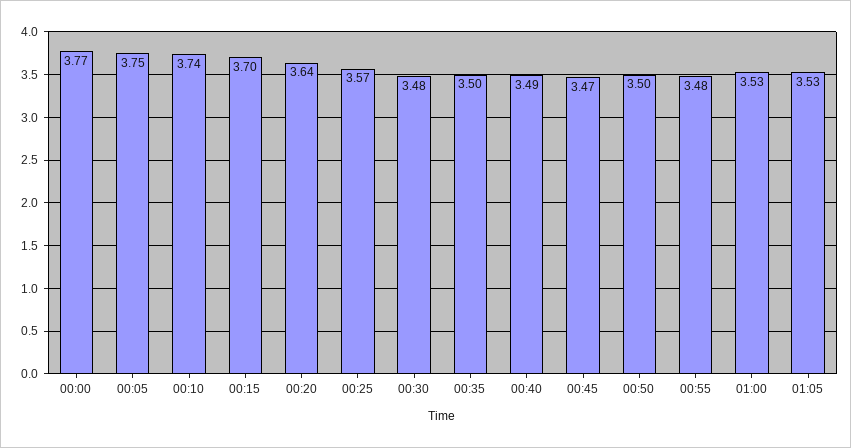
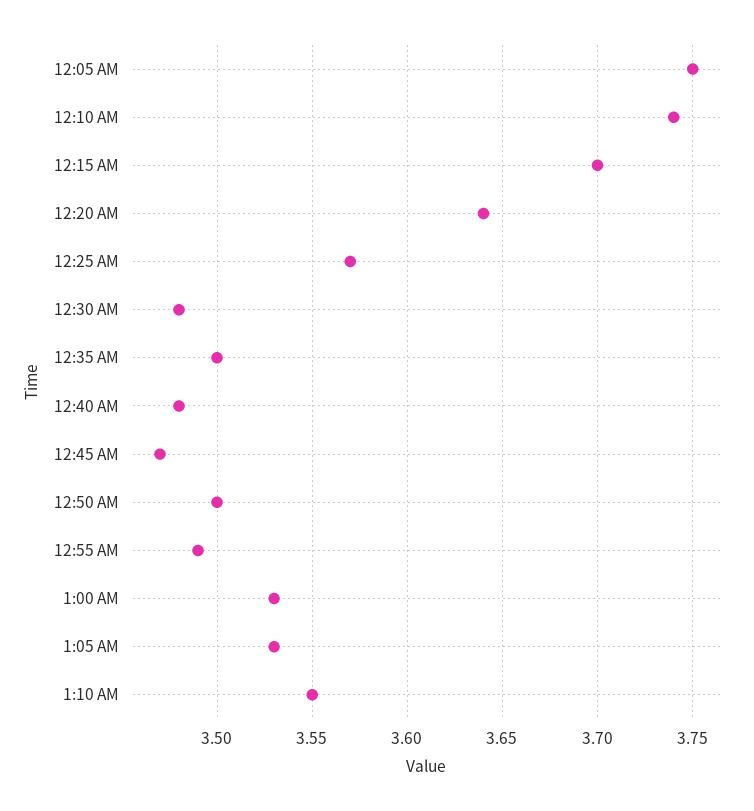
00:00: 3.77 -> none
00:40: 3.49 -> 3.48
00:55: 3.48 -> 3.49
1:10 AM: none -> 3.55

